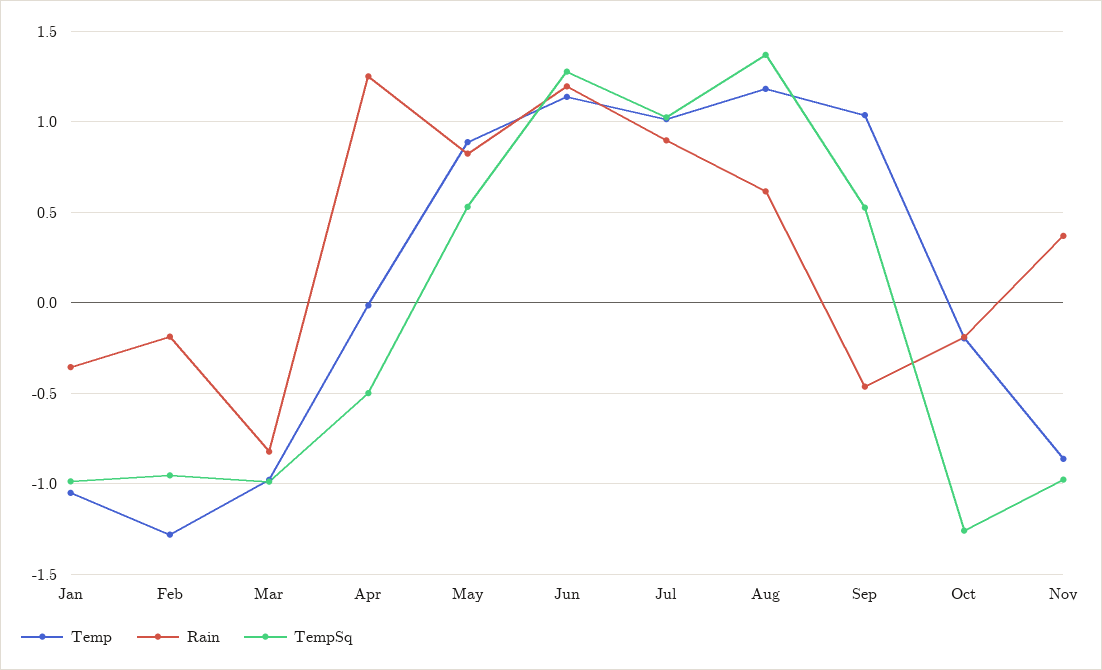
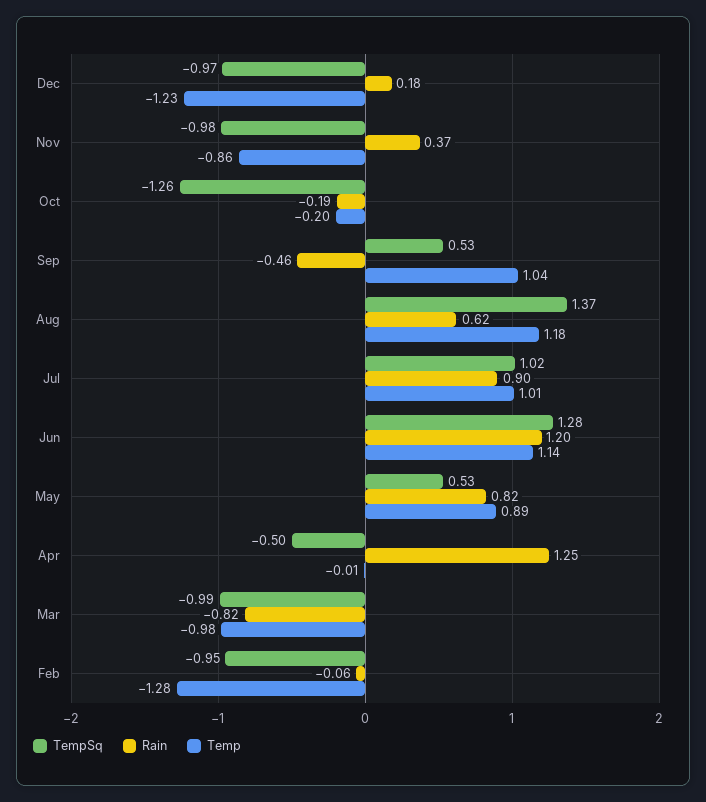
Temp, Jan: -1.05 -> none
Rain, Jan: -0.35 -> none
TempSq, Jan: -1 -> none
Rain, Feb: -0.2 -> -0.06
TempSq, Dec: none -> -0.97
Rain, Dec: none -> 0.18
Temp, Dec: none -> -1.23

